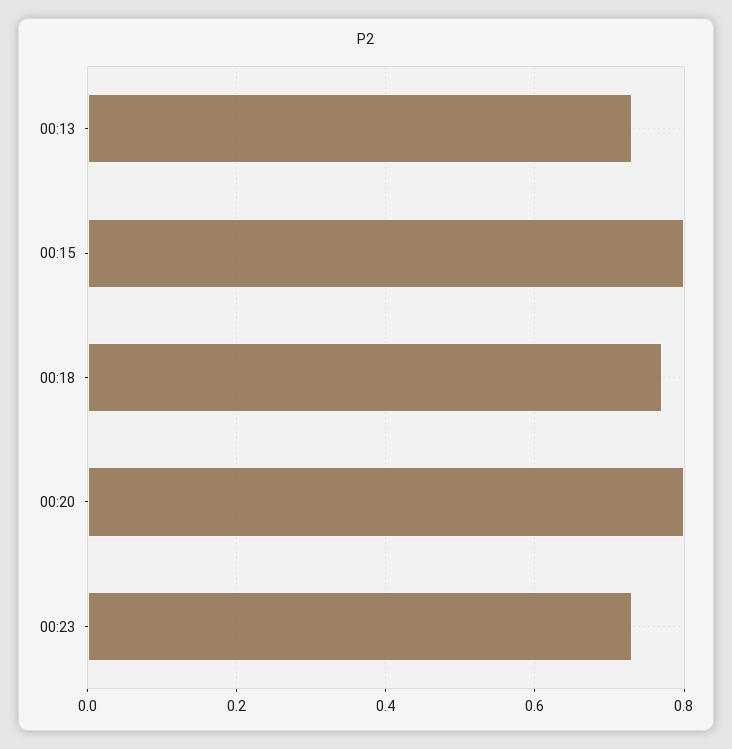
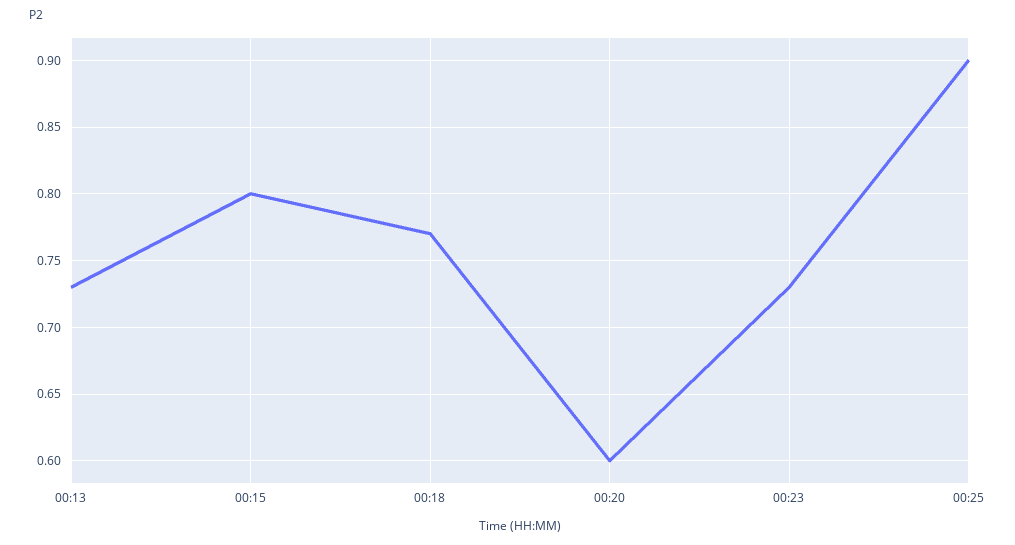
00:20: 0.8 -> 0.6
00:25: none -> 0.9

